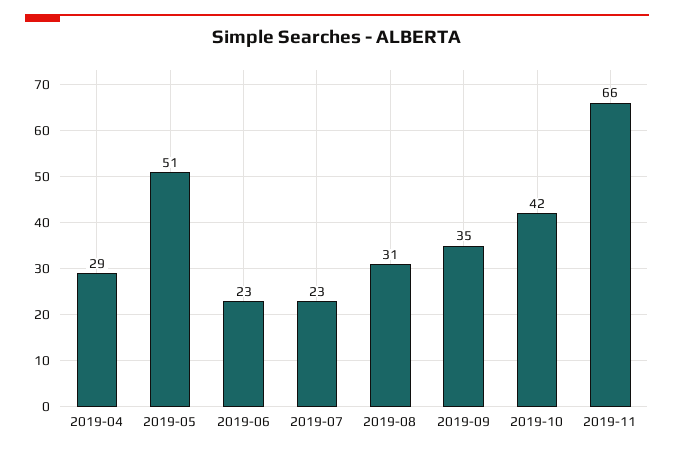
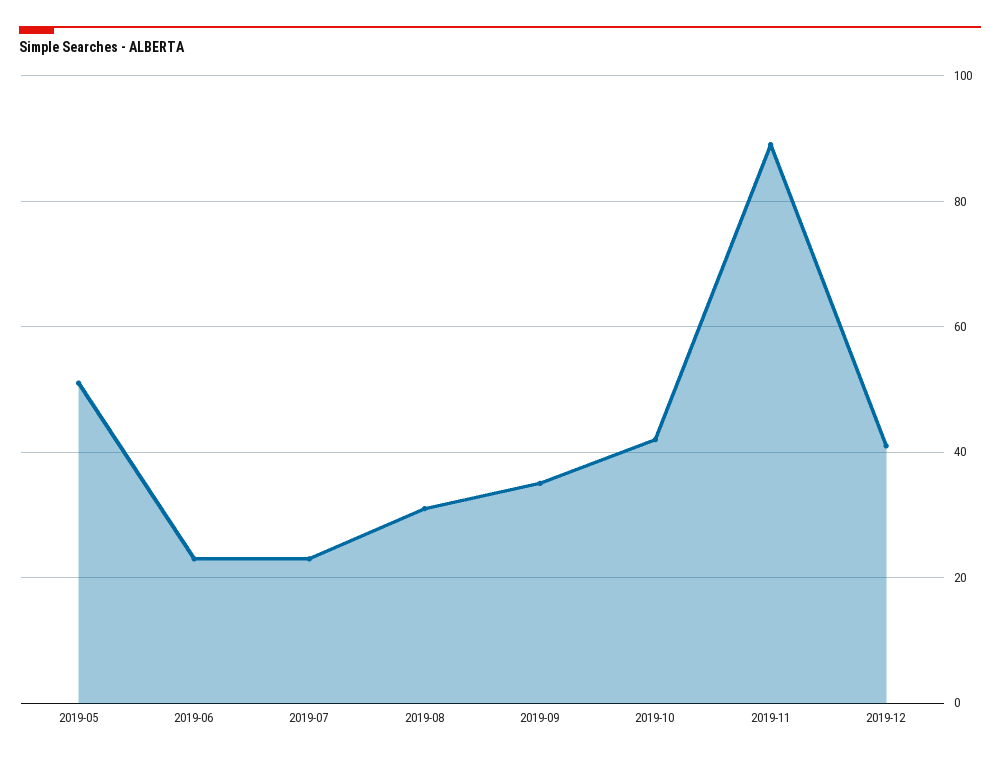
2019-04: 29 -> none
2019-11: 66 -> 90
2019-12: none -> 40

